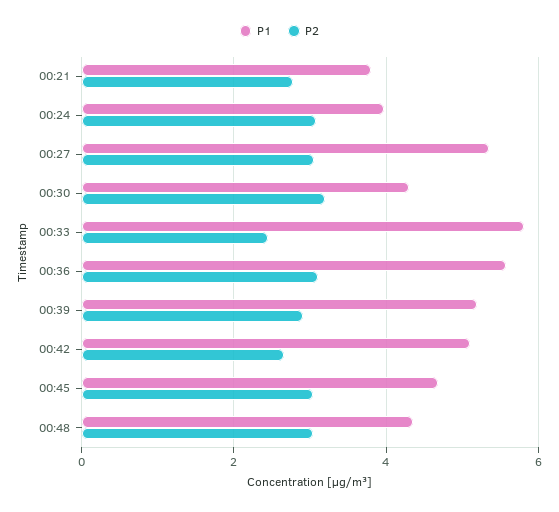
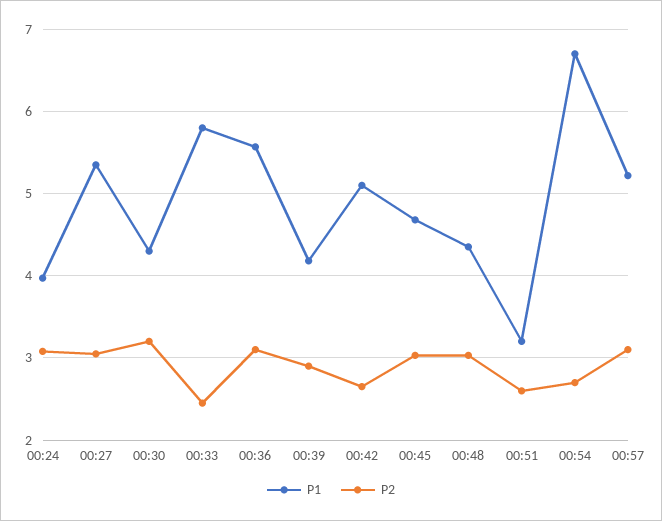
P1, 00:21: 3.8 -> none
P2, 00:21: 2.8 -> none
P1, 00:39: 5.2 -> 4.2
P1, 00:51: none -> 3.2
P2, 00:51: none -> 2.6
P1, 00:54: none -> 6.7
P2, 00:54: none -> 2.7
P1, 00:57: none -> 5.2
P2, 00:57: none -> 3.1

